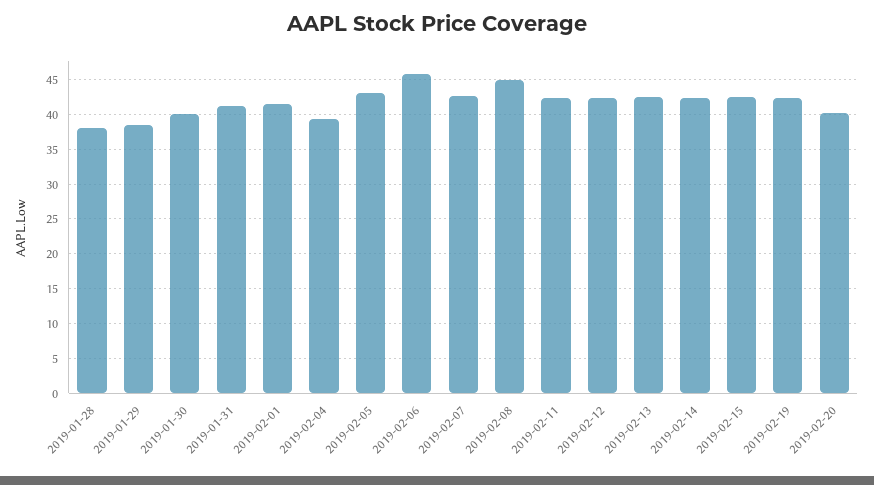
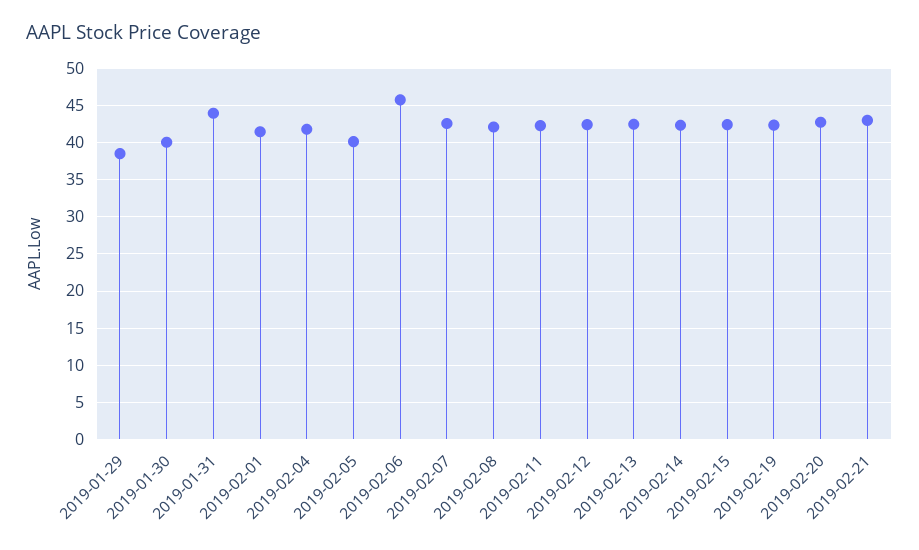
2019-01-28: 38 -> none
2019-01-31: 41 -> 44
2019-02-04: 39 -> 42
2019-02-05: 43 -> 40
2019-02-08: 45 -> 42
2019-02-20: 40 -> 43
2019-02-21: none -> 43

